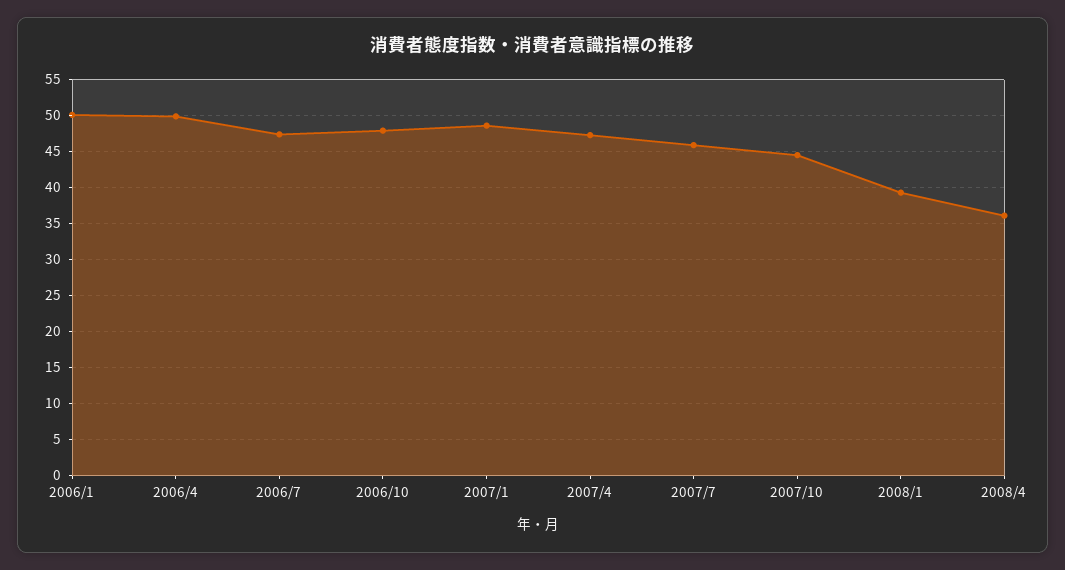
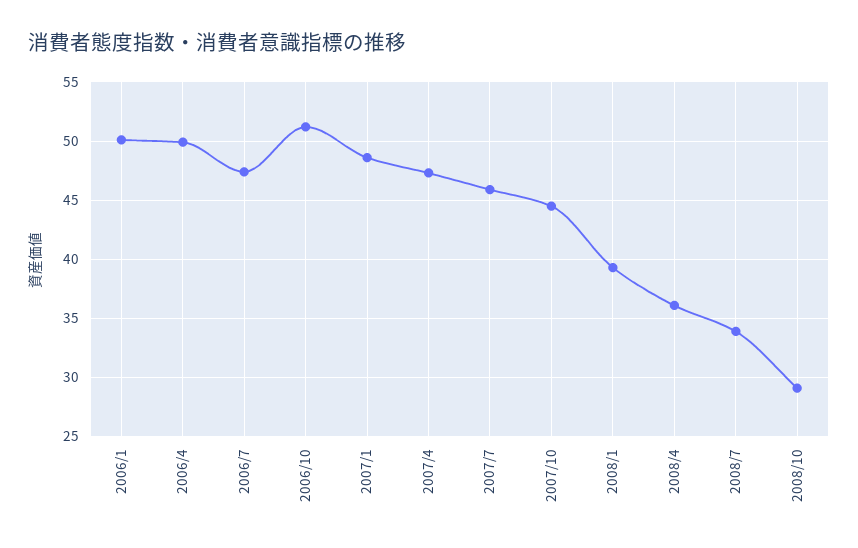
2006/10: 48 -> 51
2008/7: none -> 34
2008/10: none -> 29

